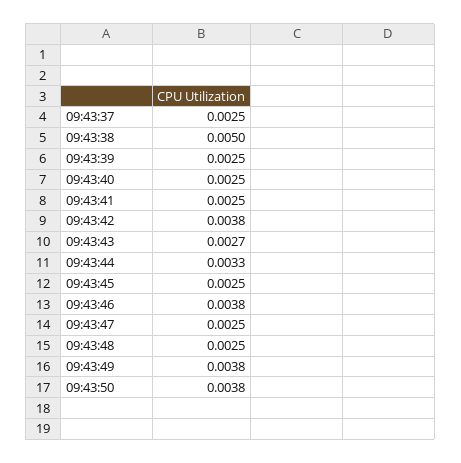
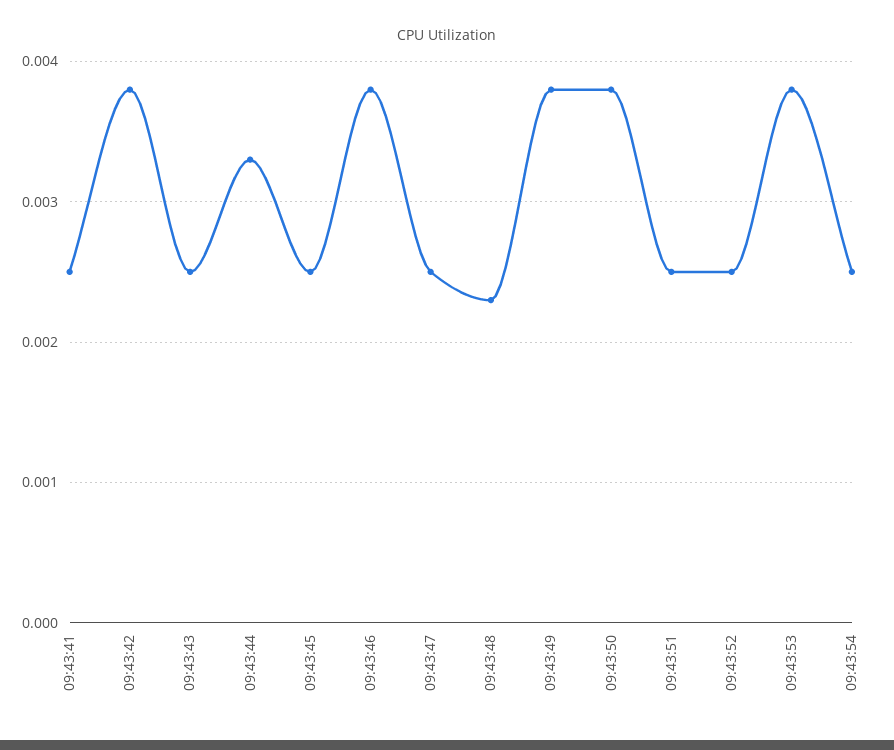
09:43:37: 0.0025 -> none
09:43:38: 0.005 -> none
09:43:39: 0.0025 -> none
09:43:40: 0.0025 -> none
09:43:43: 0.0027 -> 0.0025
09:43:48: 0.0025 -> 0.0023
09:43:51: none -> 0.0025
09:43:52: none -> 0.0025
09:43:53: none -> 0.0038
09:43:54: none -> 0.0025

